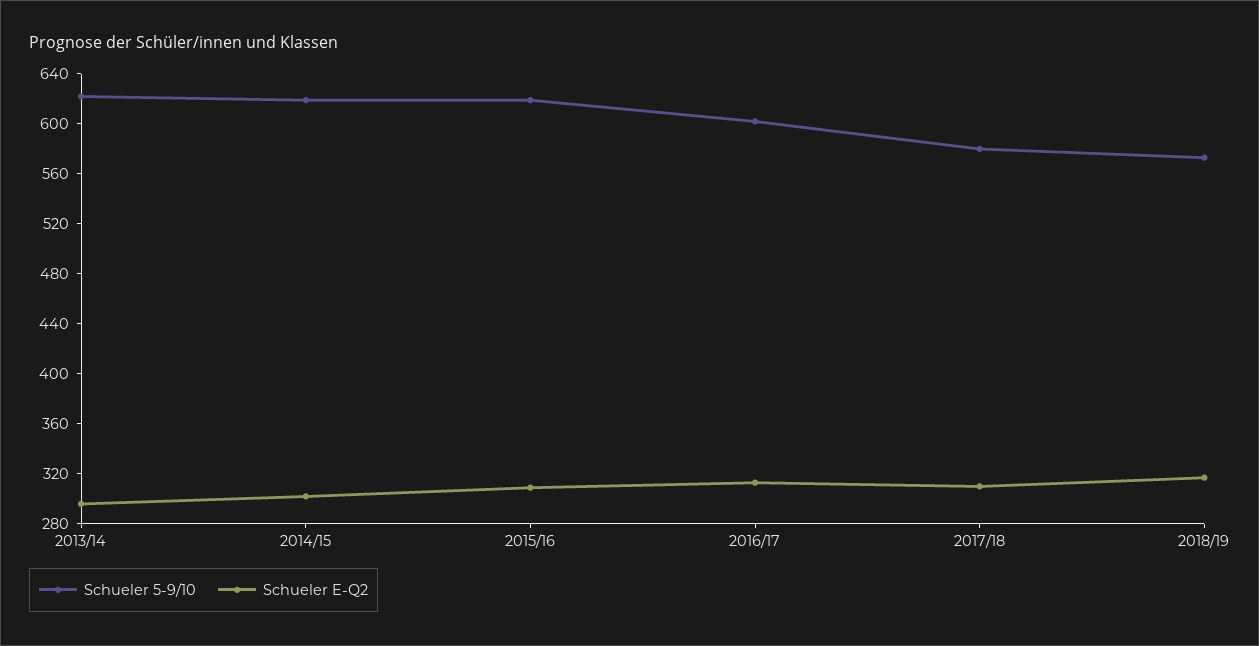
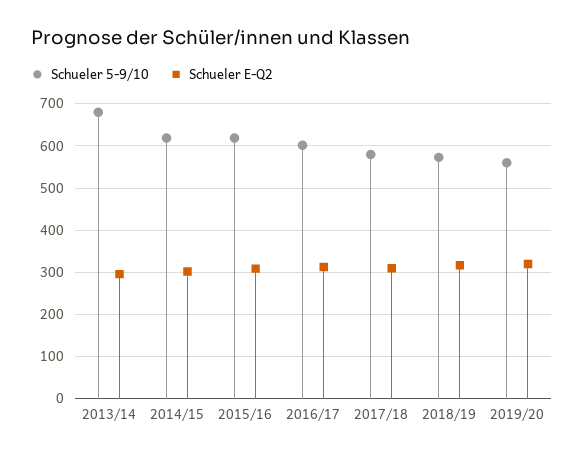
Schueler 5-9/10, 2013/14: 620 -> 680
Schueler 5-9/10, 2019/20: none -> 560
Schueler E-Q2, 2019/20: none -> 320

